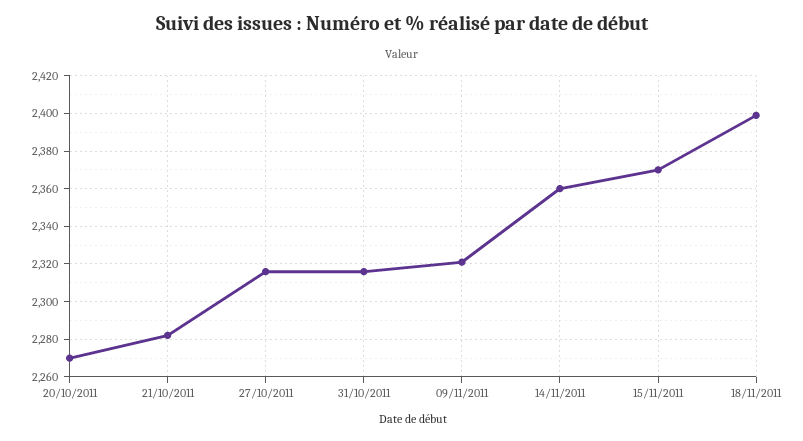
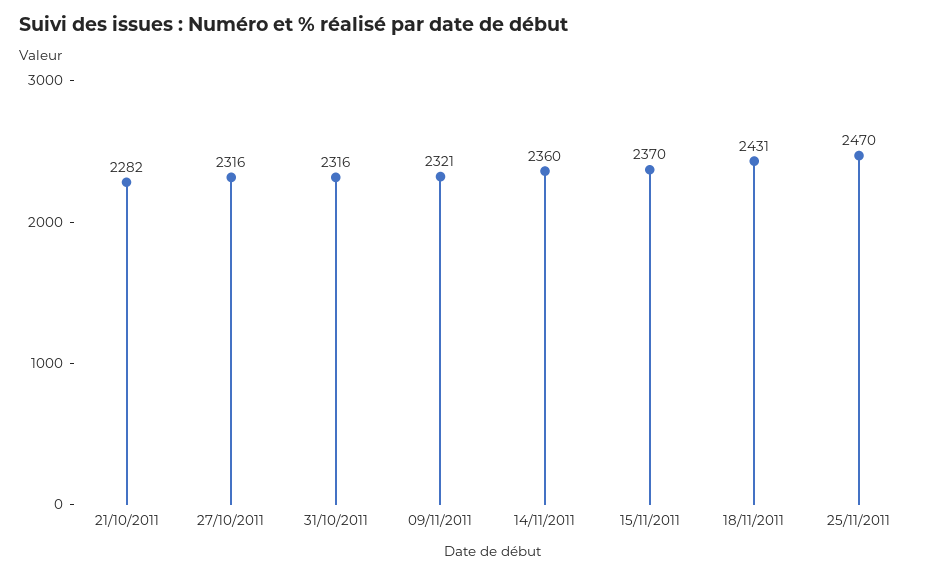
20/10/2011: 2270 -> none
18/11/2011: 2400 -> 2431
25/11/2011: none -> 2470

